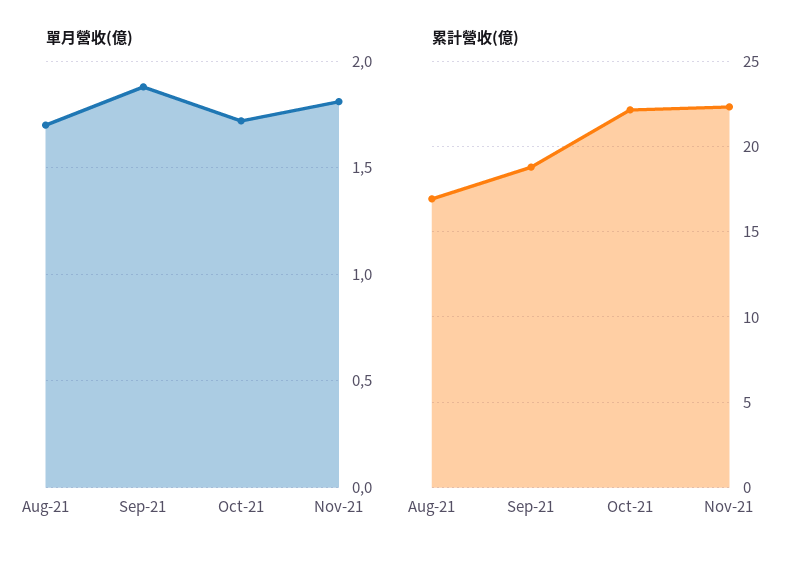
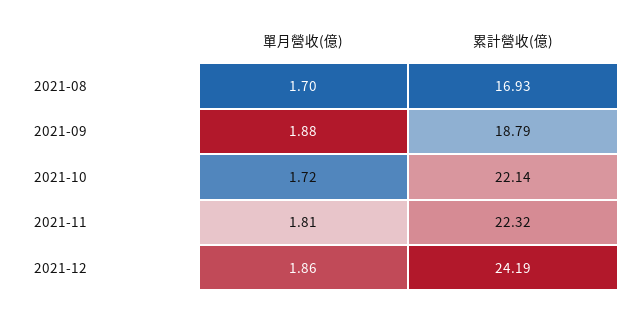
單月營收(億), 2021-12: none -> 1.86
累計營收(億), 2021-12: none -> 24.19

